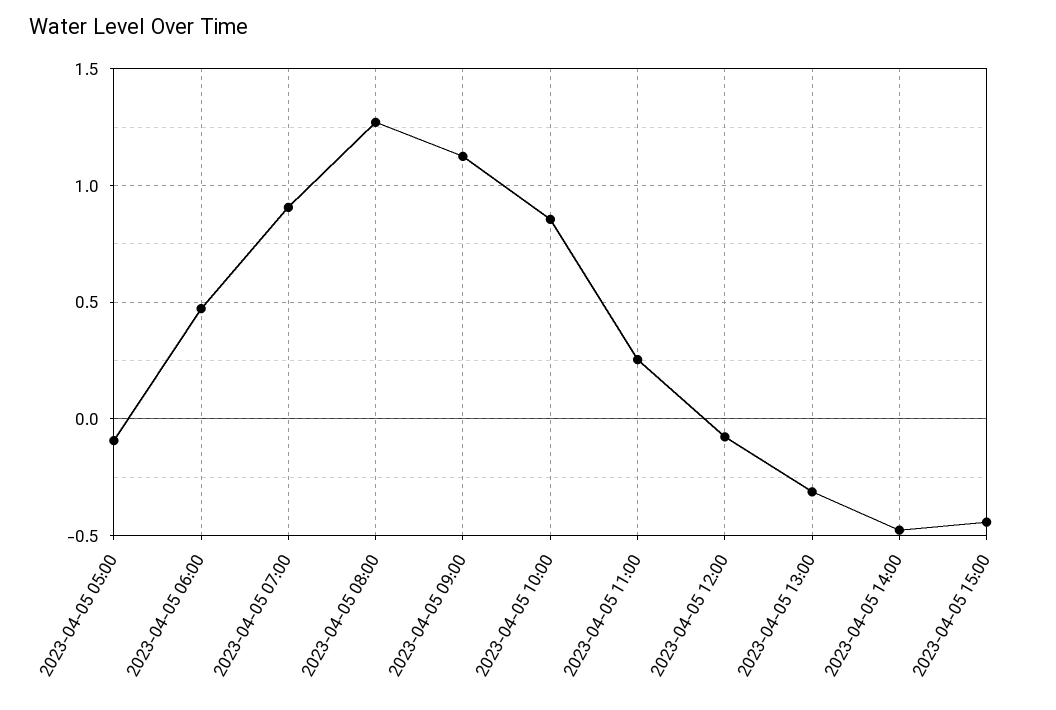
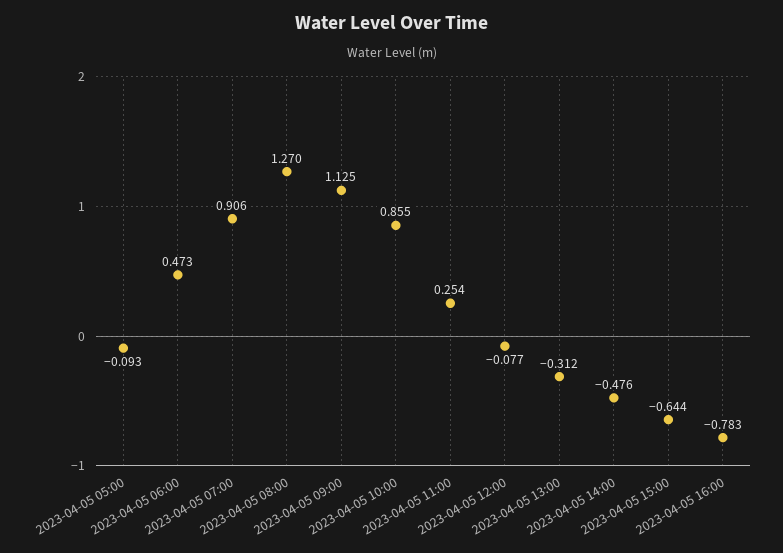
2023-04-05 15:00: -0.45 -> -0.644
2023-04-05 16:00: none -> -0.783

